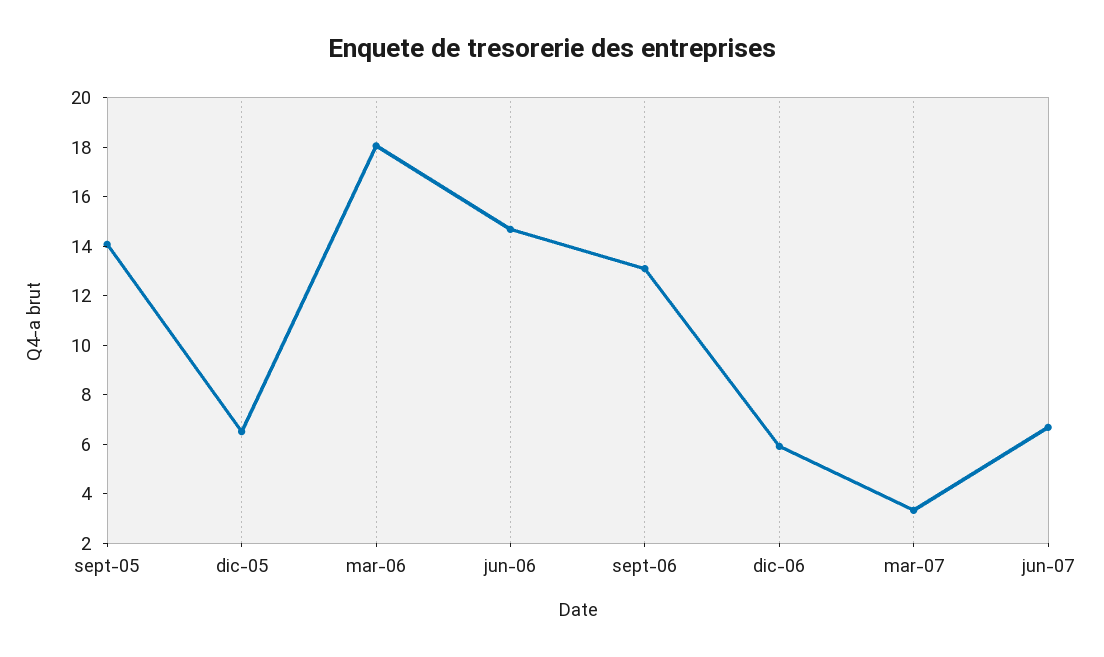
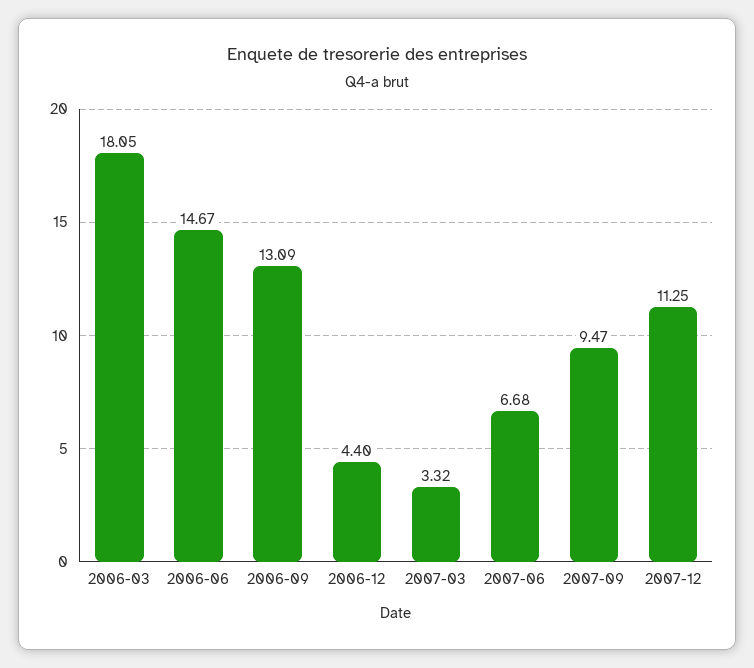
sept-05: 14 -> none
dic-05: 6.5 -> none
dic-06: 6 -> 4.4
2007-09: none -> 9.47
2007-12: none -> 11.25

